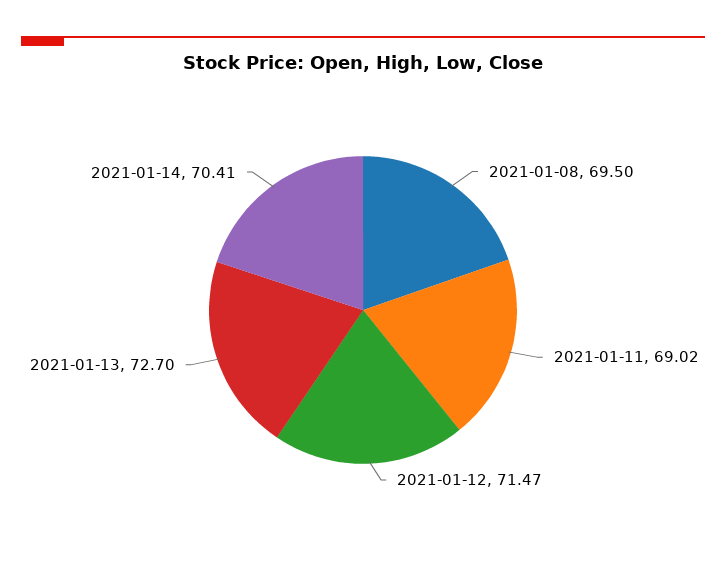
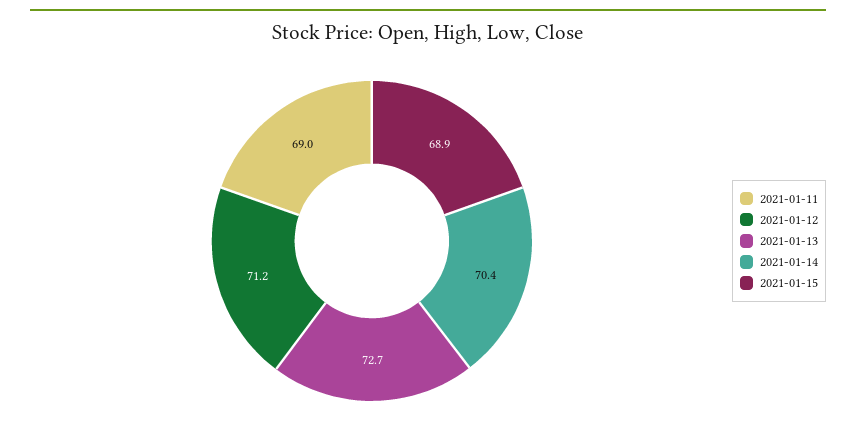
2021-01-08: 69.5 -> none
2021-01-12: 71.47 -> 71.2
2021-01-15: none -> 68.9

